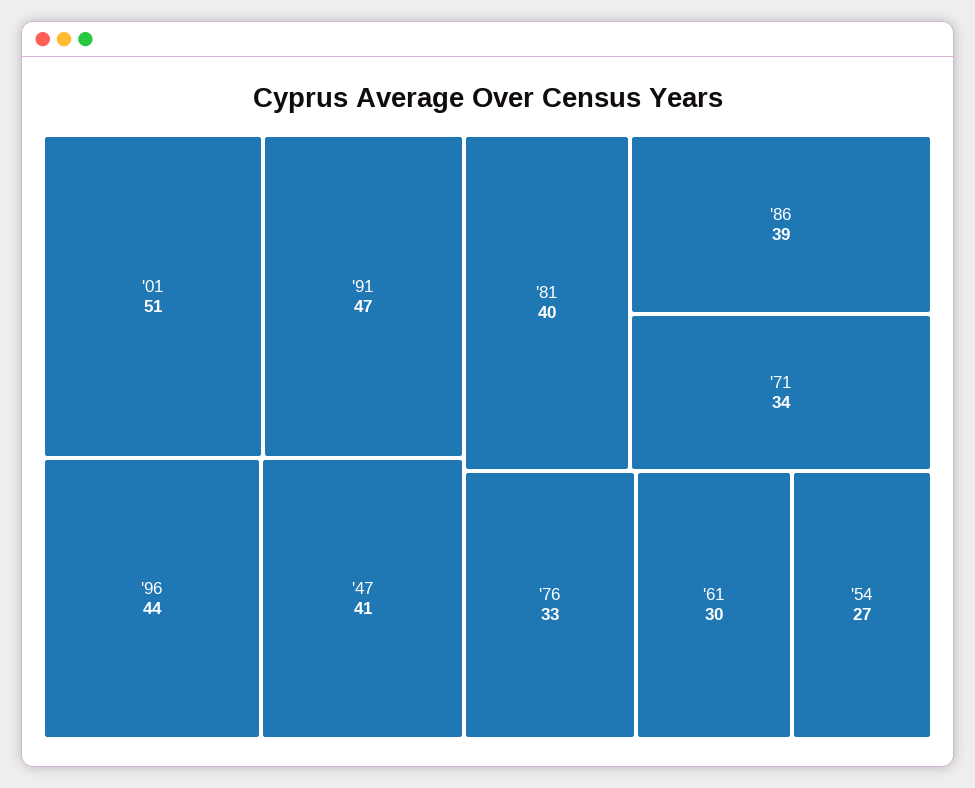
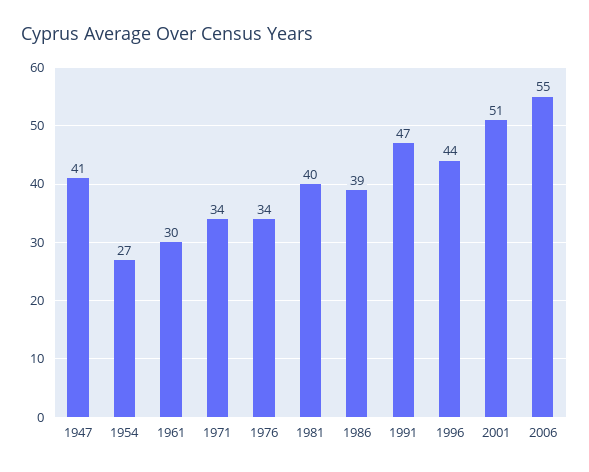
'76: 33 -> 34
2006: none -> 55

